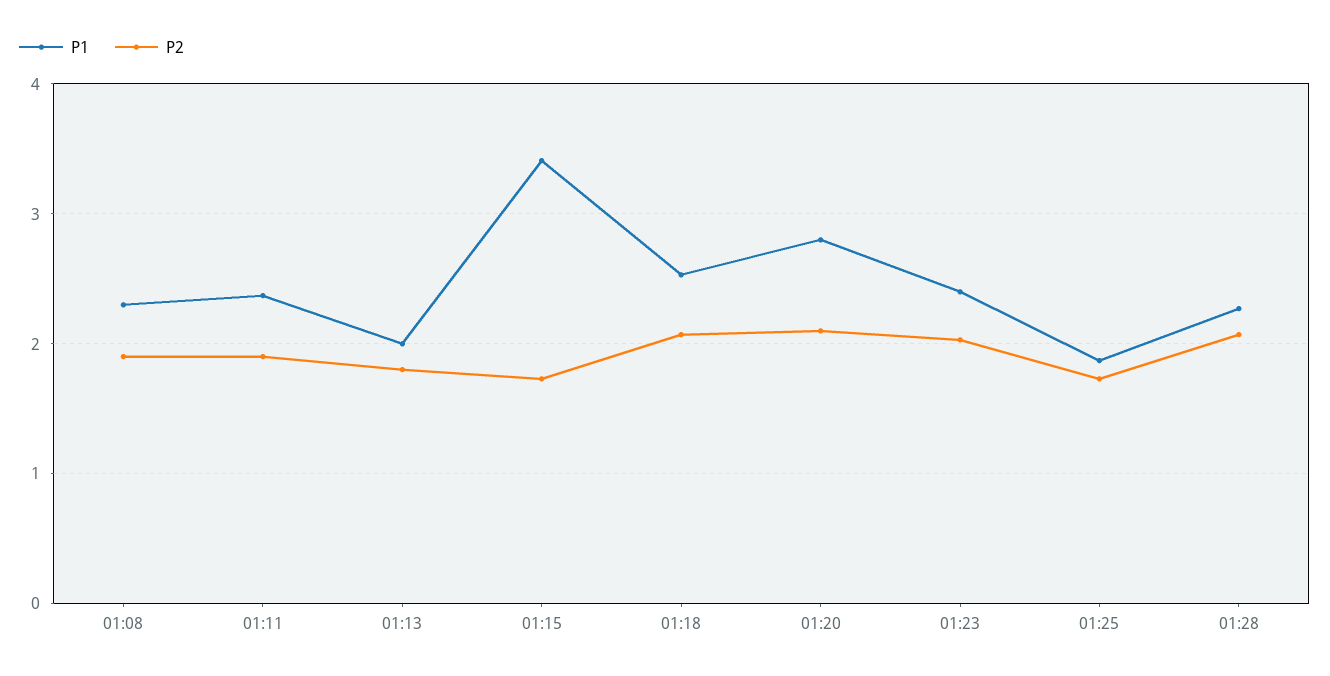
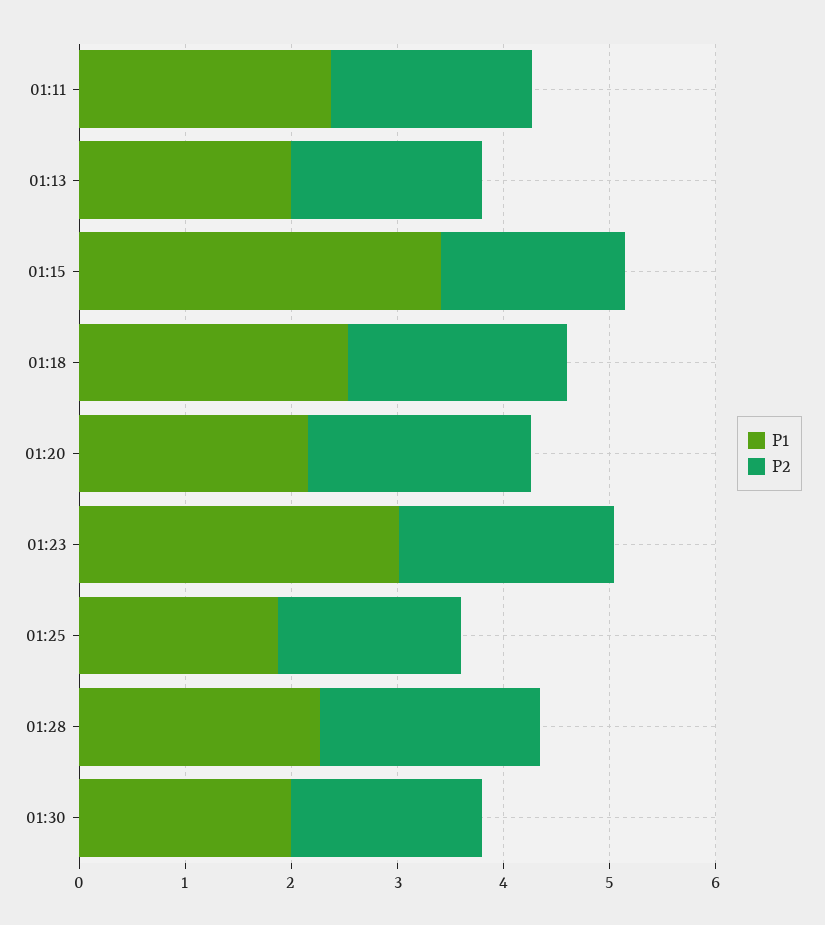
P1, 01:08: 2.3 -> none
P2, 01:08: 1.9 -> none
P1, 01:20: 2.8 -> 2.2
P1, 01:23: 2.4 -> 3
P1, 01:30: none -> 2
P2, 01:30: none -> 1.8

